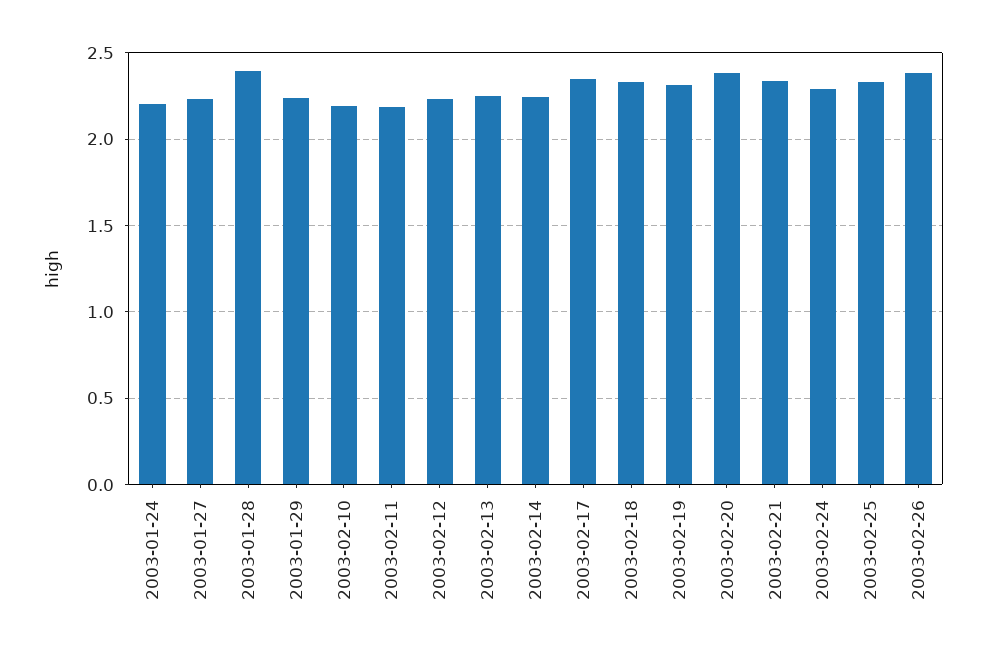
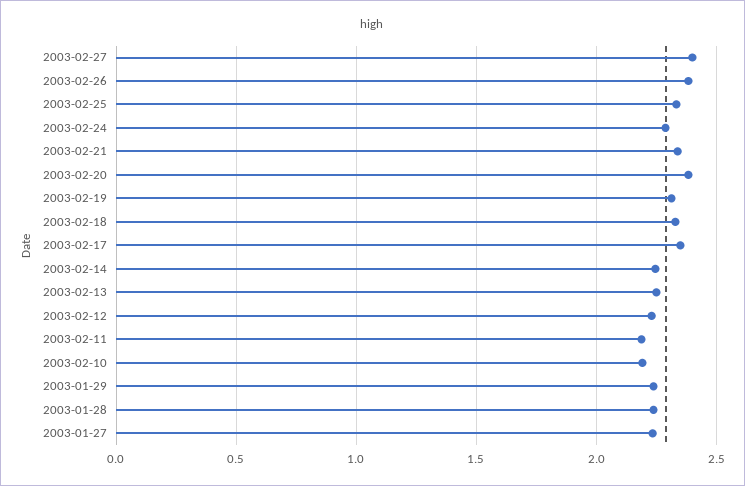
2003-01-24: 2.2 -> none
2003-01-28: 2.4 -> 2.25
2003-02-27: none -> 2.4

